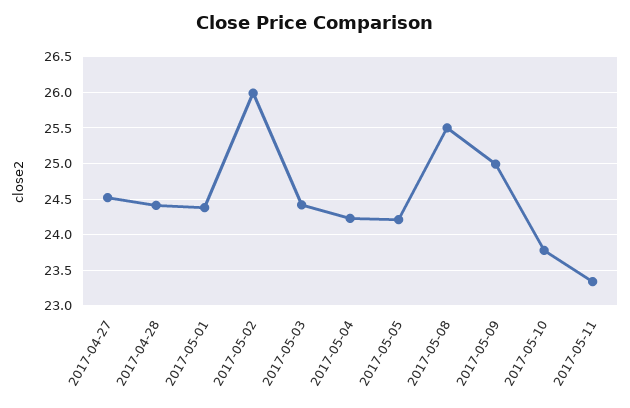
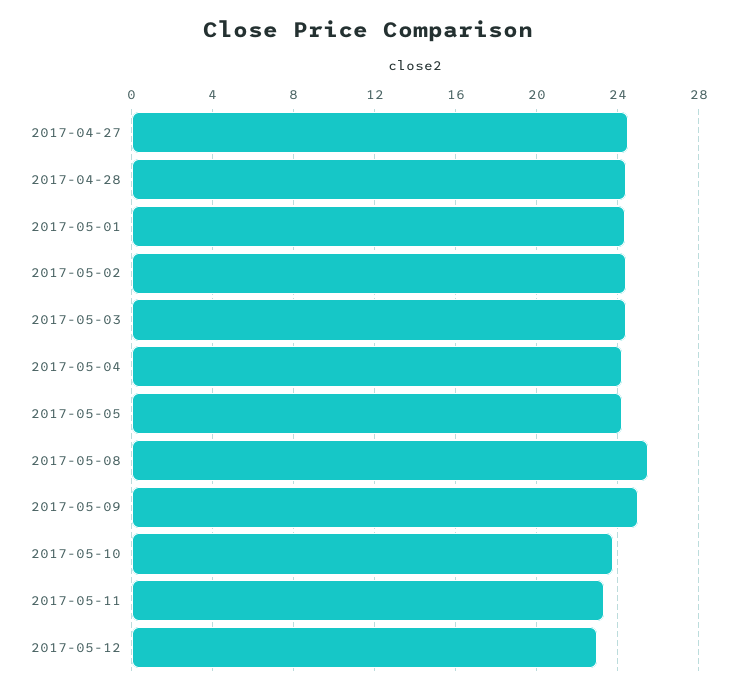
2017-05-02: 26 -> 24.5
2017-05-12: none -> 23

